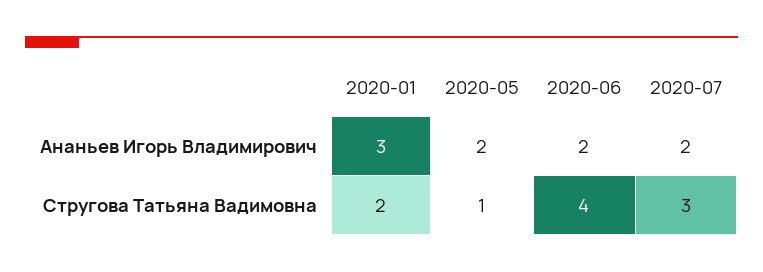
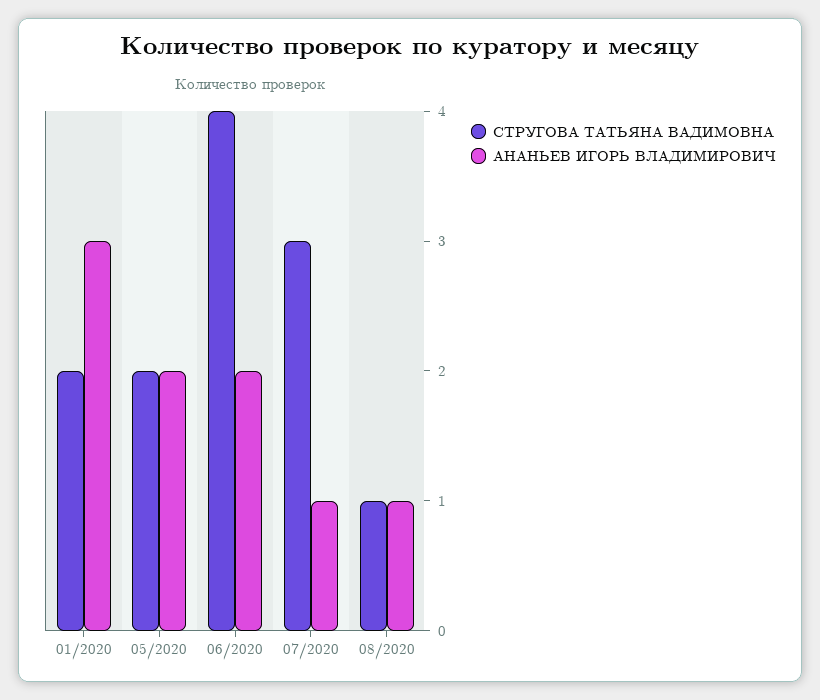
Ананьев Игорь Владимирович, 2020-07: 2 -> 1
Стругова Татьяна Вадимовна, 2020-05: 1 -> 2
Стругова Татьяна Вадимовна, 08/2020: none -> 1
Ананьев Игорь Владимирович, 08/2020: none -> 1

